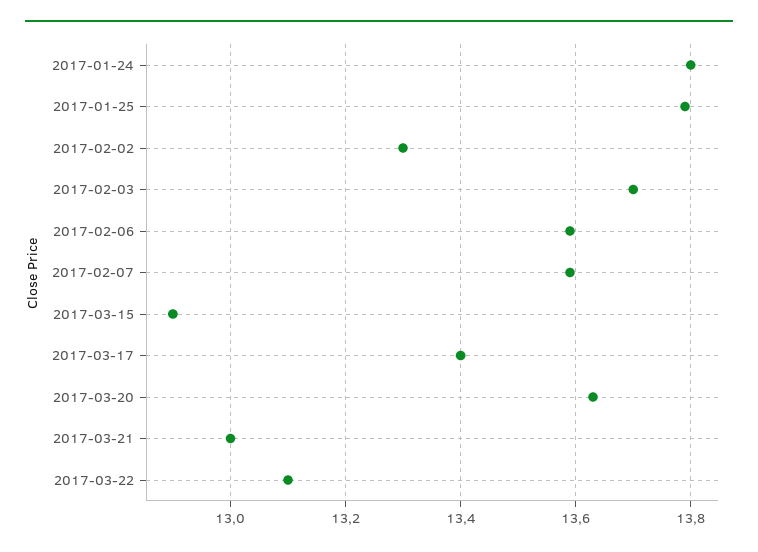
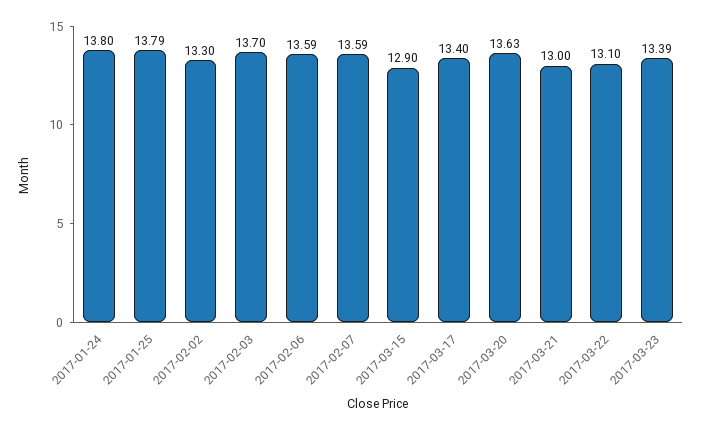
2017-03-23: none -> 13.39

